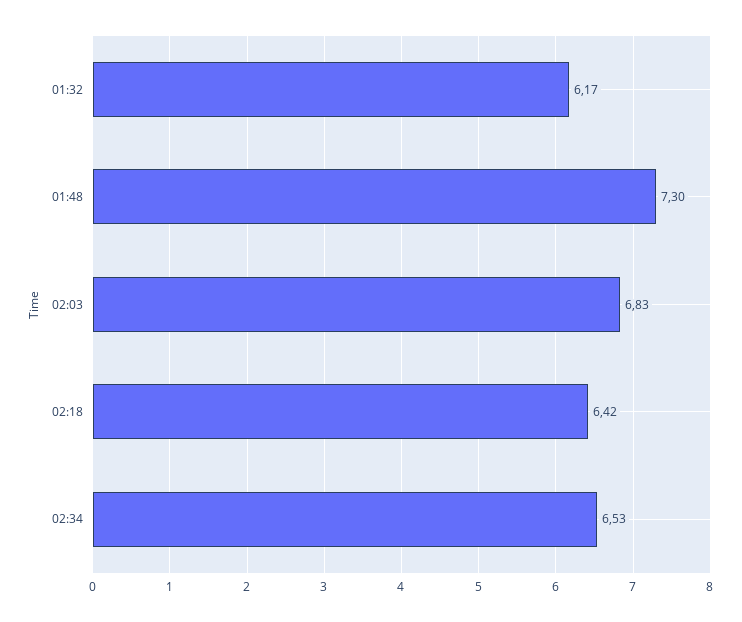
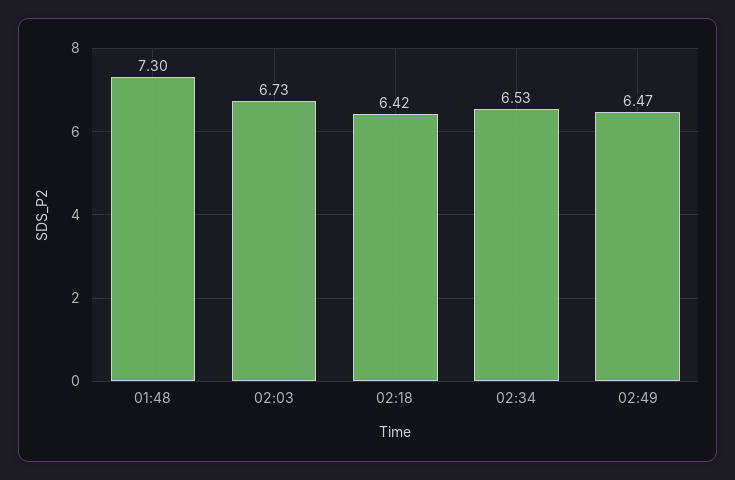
01:32: 6.17 -> none
02:03: 6.83 -> 6.73
02:49: none -> 6.47

